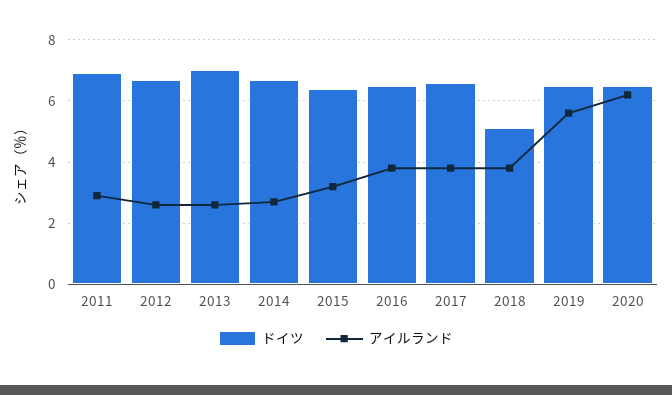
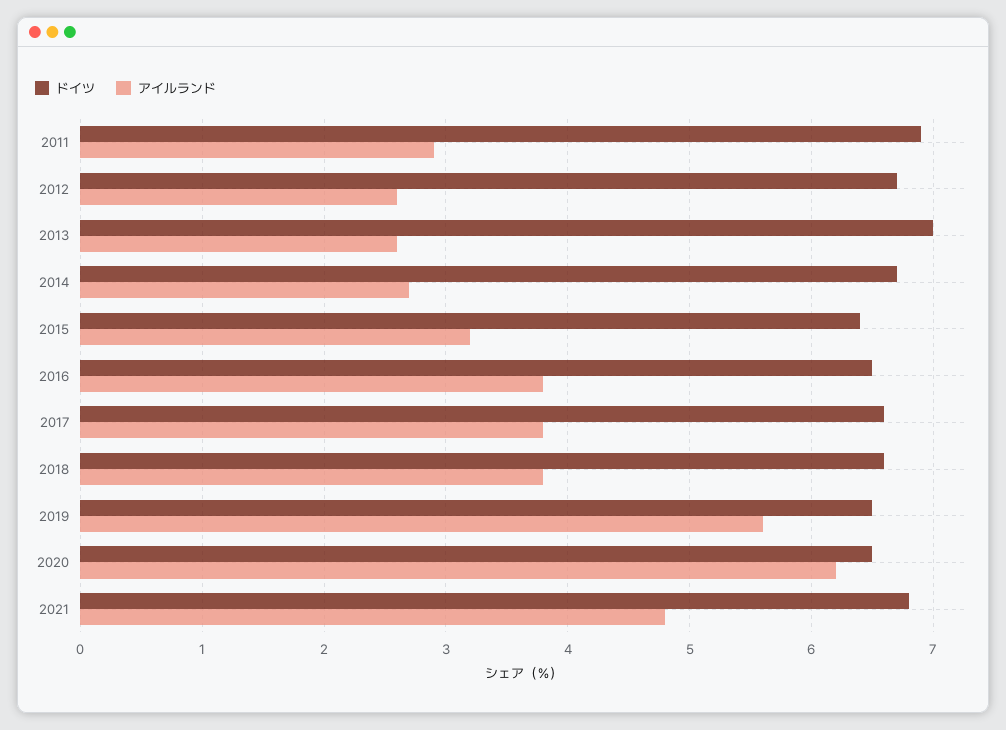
ドイツ, 2018: 5 -> 6.6
ドイツ, 2021: none -> 6.8
アイルランド, 2021: none -> 4.8

